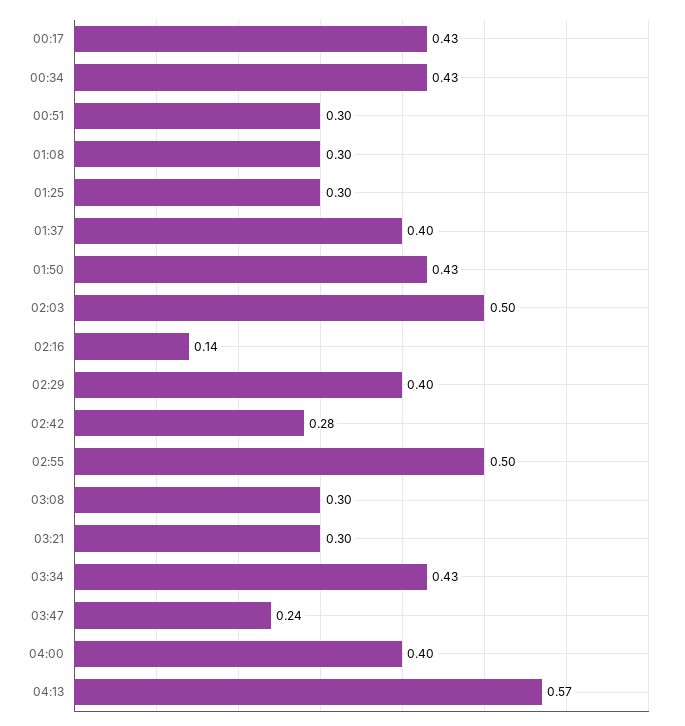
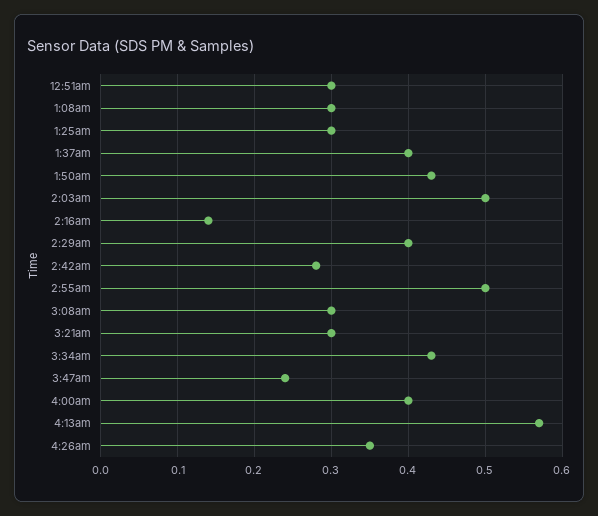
00:17: 0.43 -> none
00:34: 0.43 -> none
4:26am: none -> 0.35

